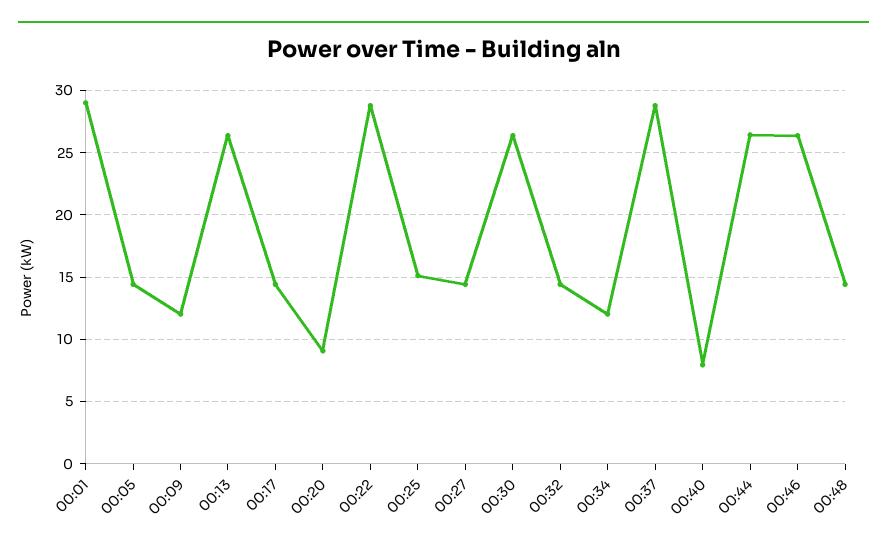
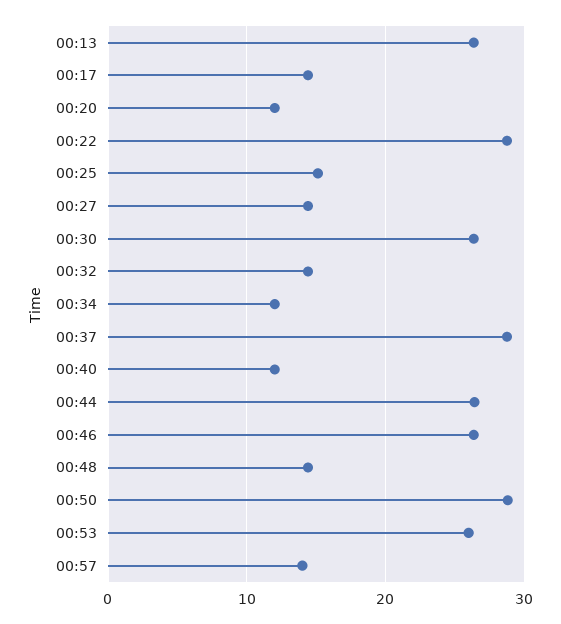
00:01: 29 -> none
00:05: 14.5 -> none
00:09: 12 -> none
00:20: 9 -> 12
00:40: 8 -> 12
00:50: none -> 29
00:53: none -> 26
00:57: none -> 14

